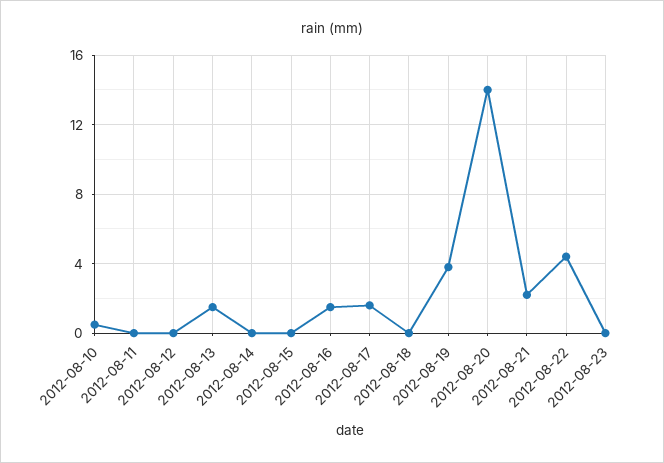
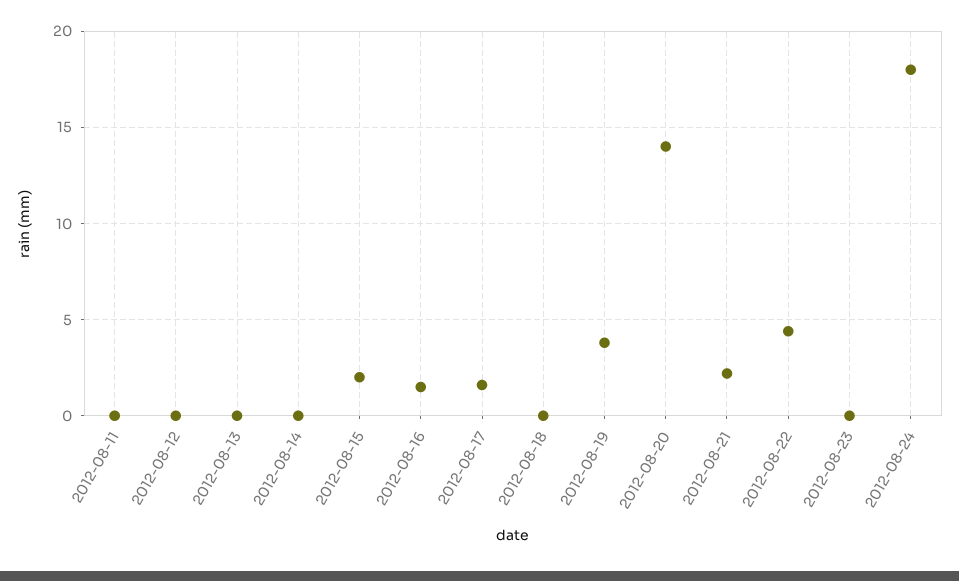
2012-08-10: 0.5 -> none
2012-08-13: 1.5 -> 0
2012-08-15: 0 -> 2
2012-08-24: none -> 18

